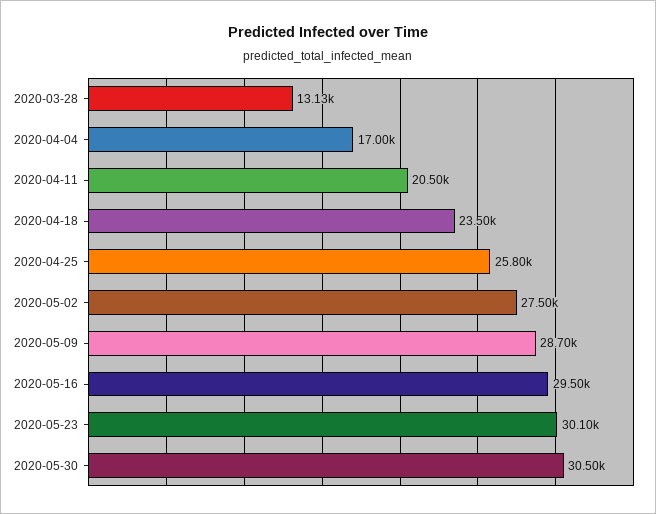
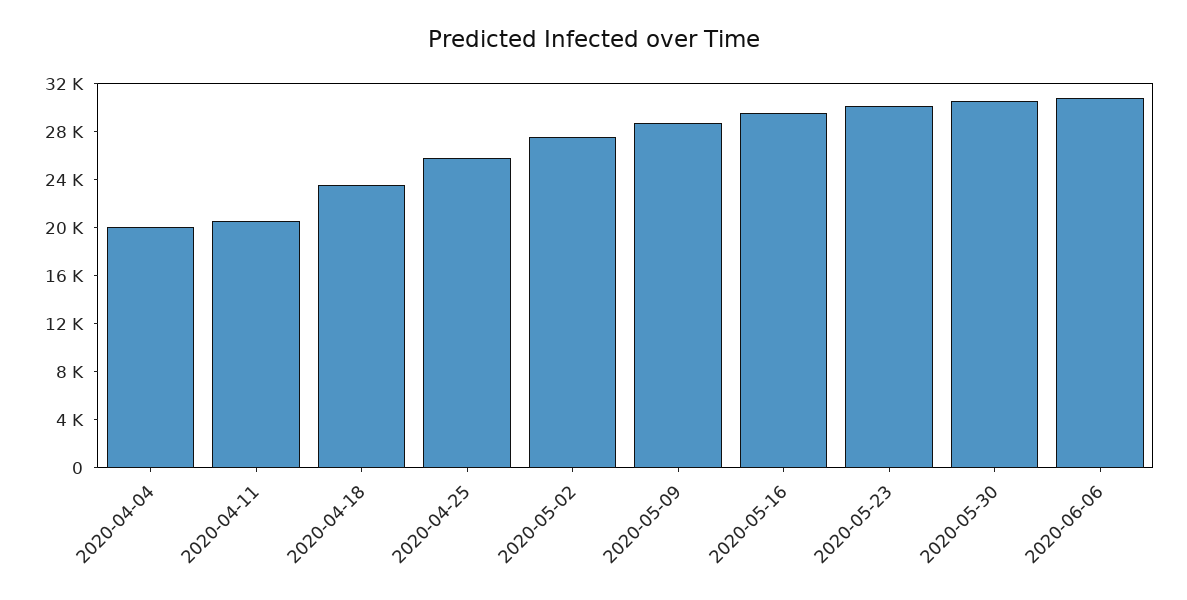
2020-03-28: 13130 -> none
2020-04-04: 17000 -> 20000
2020-06-06: none -> 31000

